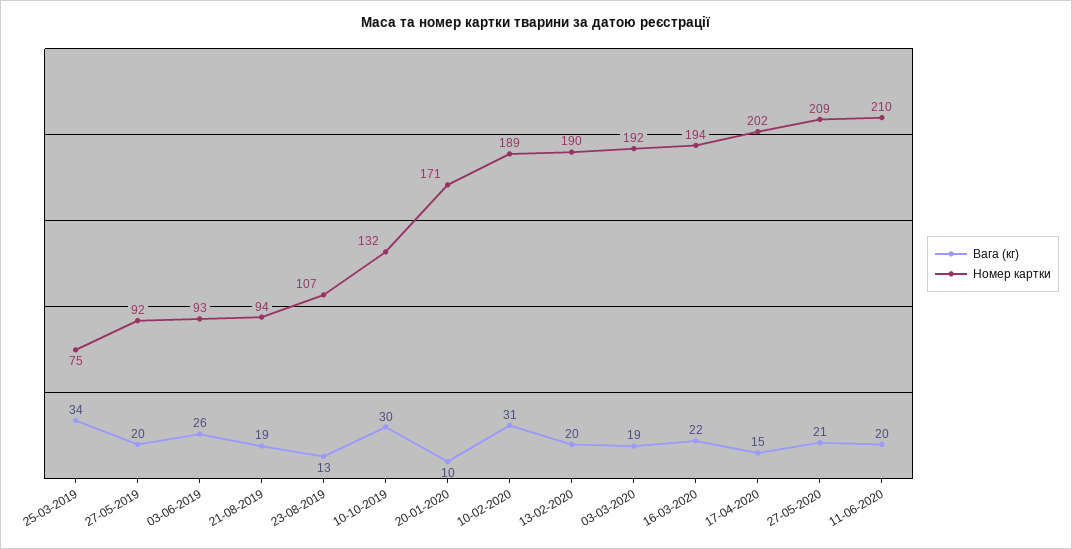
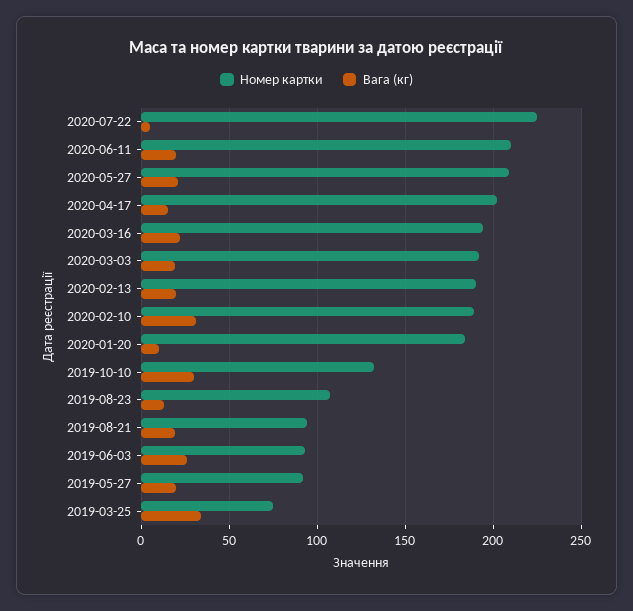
Номер картки, 20-01-2020: 171 -> 185
Номер картки, 2020-07-22: none -> 225
Вага (кг), 2020-07-22: none -> 5

